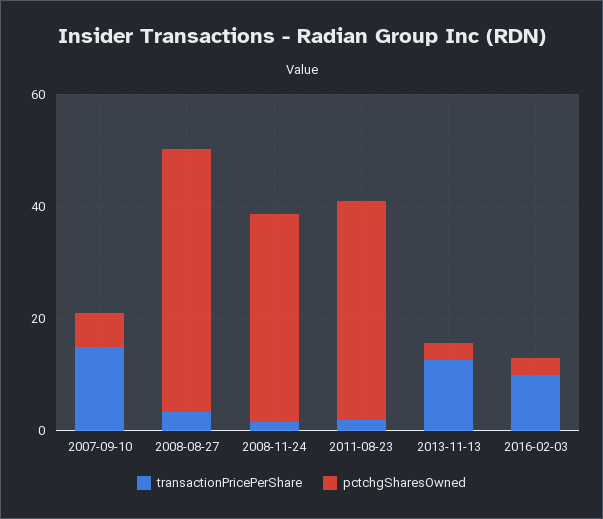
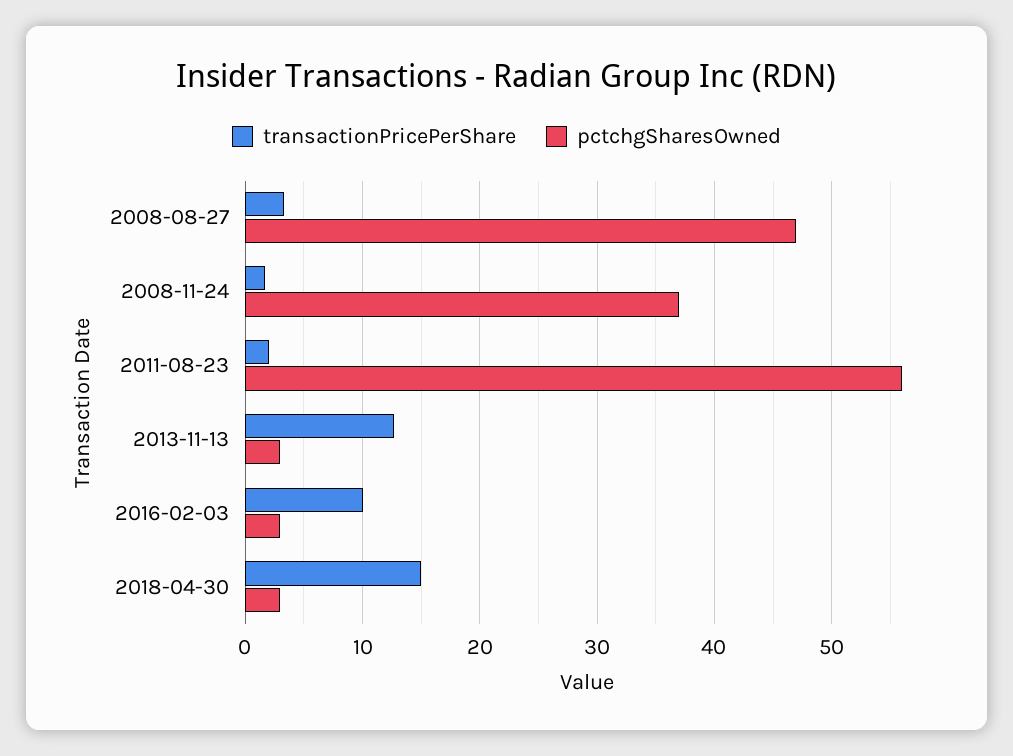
transactionPricePerShare, 2007-09-10: 15 -> none
pctchgSharesOwned, 2007-09-10: 5 -> none
pctchgSharesOwned, 2011-08-23: 40 -> 56
transactionPricePerShare, 2018-04-30: none -> 15
pctchgSharesOwned, 2018-04-30: none -> 3

